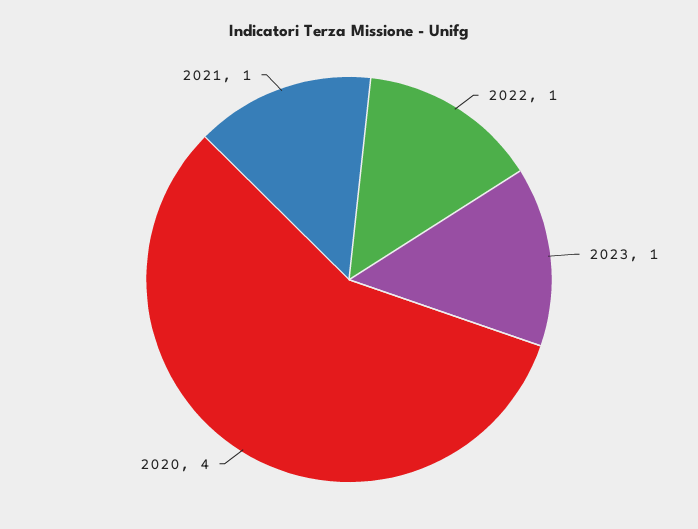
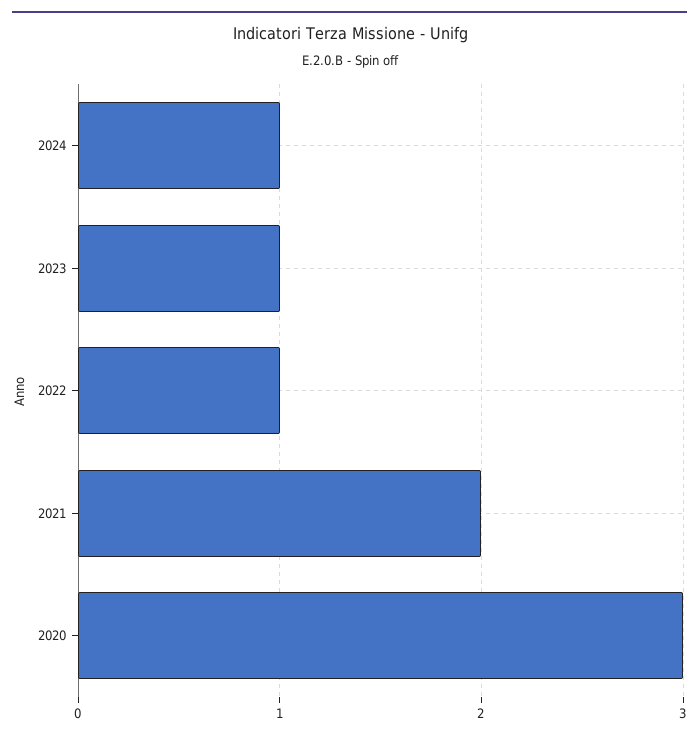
2020: 4 -> 3
2021: 1 -> 2
2024: none -> 1

